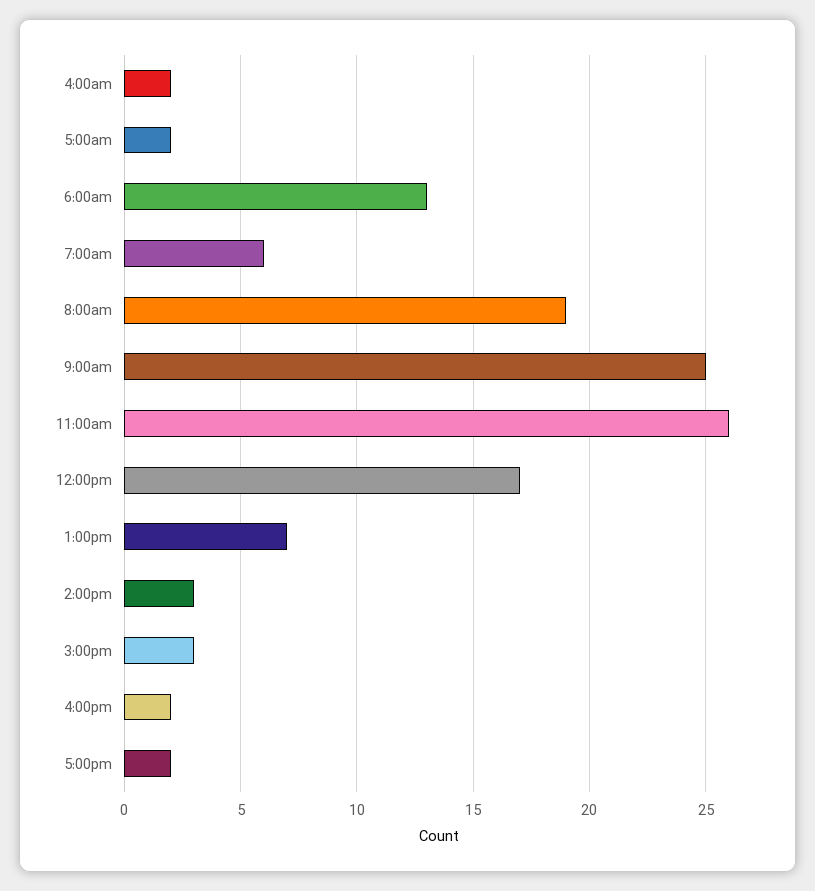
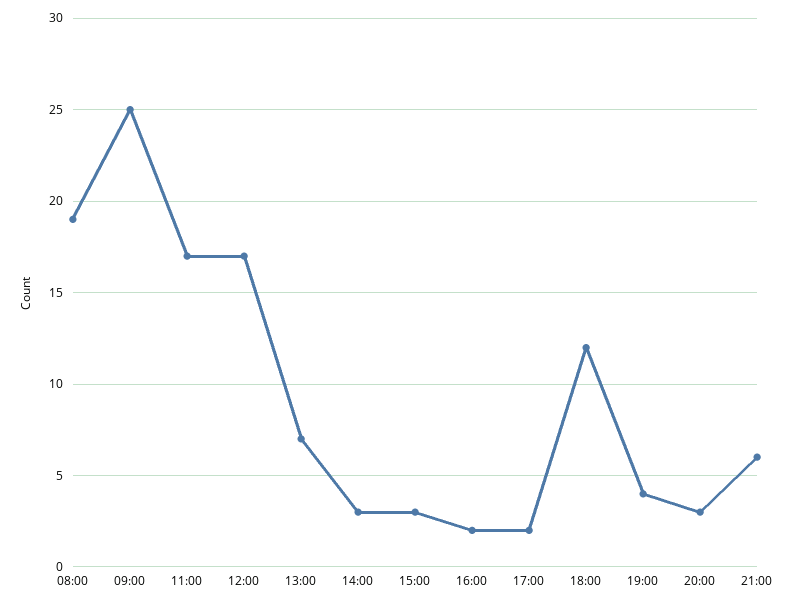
4:00am: 2 -> none
5:00am: 2 -> none
6:00am: 13 -> none
7:00am: 6 -> none
11:00am: 26 -> 17
18:00: none -> 12
19:00: none -> 4
20:00: none -> 3
21:00: none -> 6

